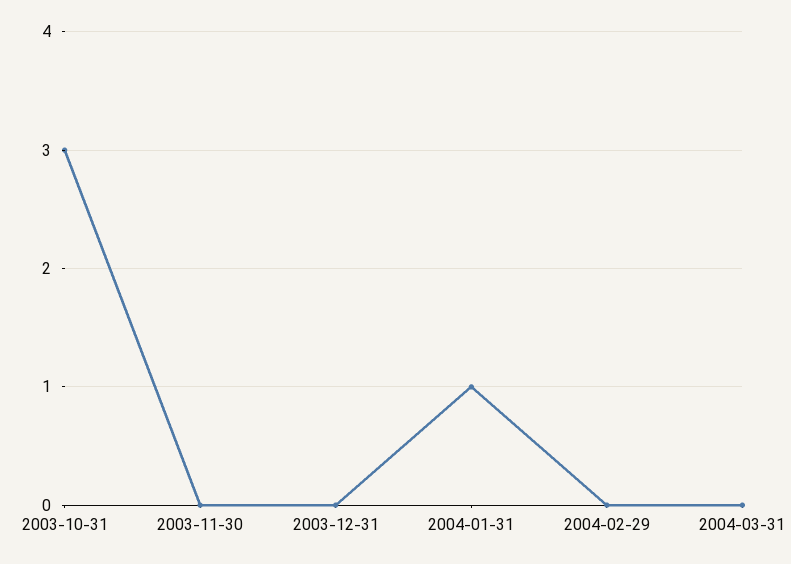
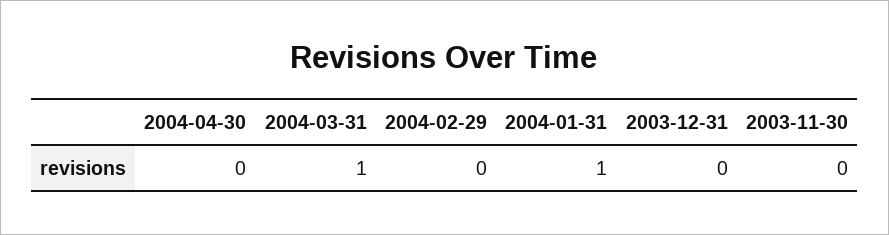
2003-10-31: 3 -> none
2004-03-31: 0 -> 1
2004-04-30: none -> 0

